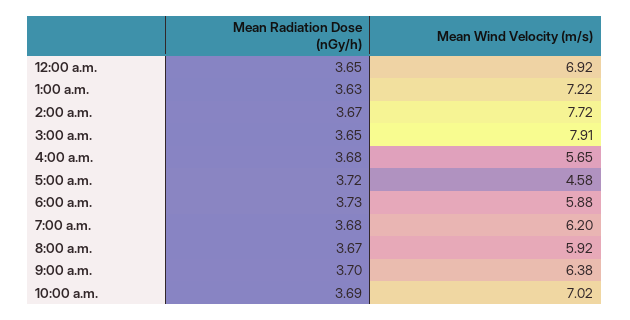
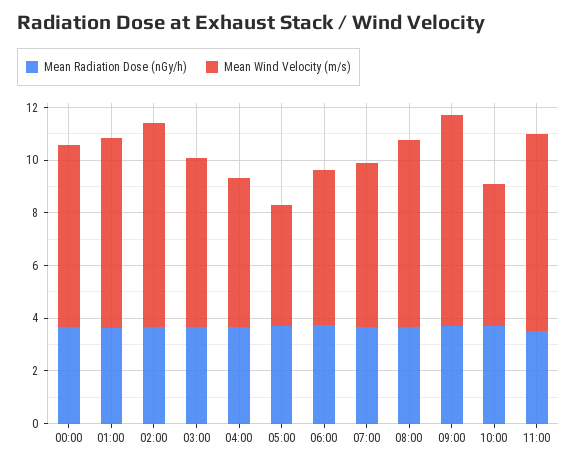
Mean Wind Velocity (m/s), 3:00 a.m.: 7.91 -> 6.5
Mean Wind Velocity (m/s), 8:00 a.m.: 5.92 -> 7
Mean Wind Velocity (m/s), 9:00 a.m.: 6.38 -> 8
Mean Wind Velocity (m/s), 10:00 a.m.: 7.02 -> 5.5
Mean Radiation Dose (nGy/h), 11:00: none -> 3.5
Mean Wind Velocity (m/s), 11:00: none -> 7.5

